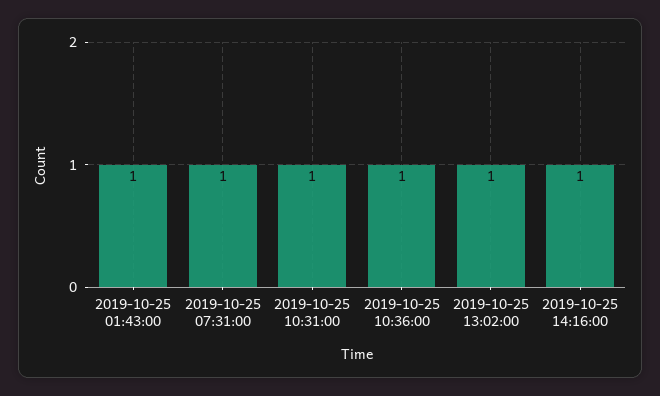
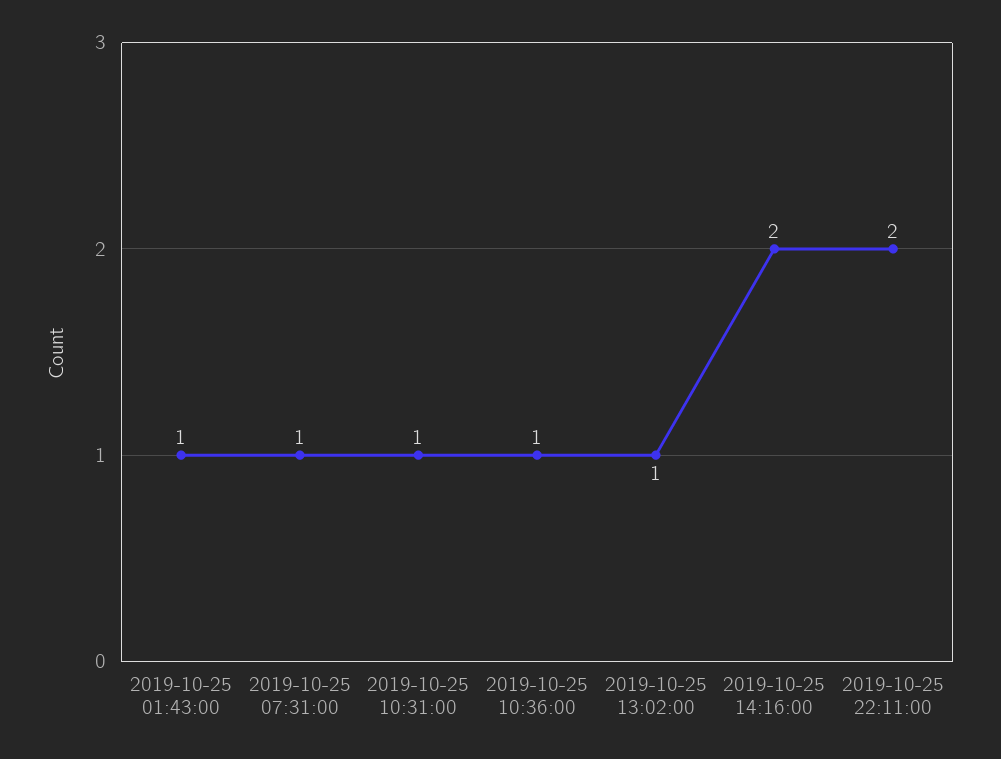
2019-10-25 14:16:00: 1 -> 2
2019-10-25 22:11:00: none -> 2

